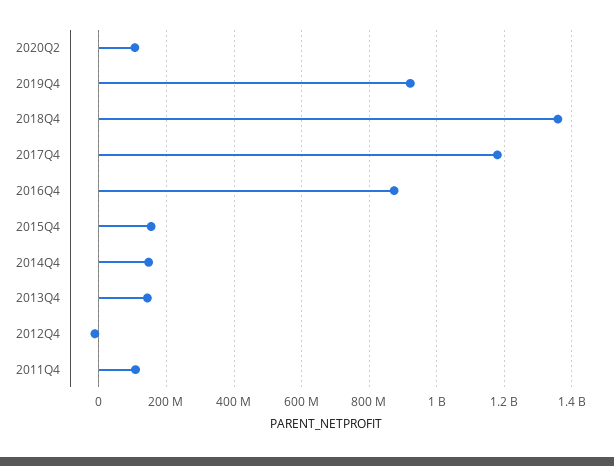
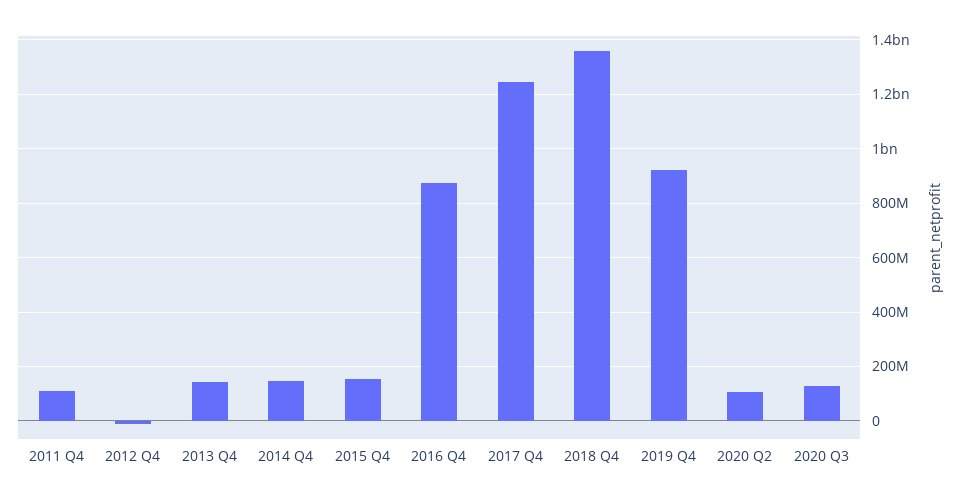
2017Q4: 1180000000 -> 1250000000
2020 Q3: none -> 125000000

